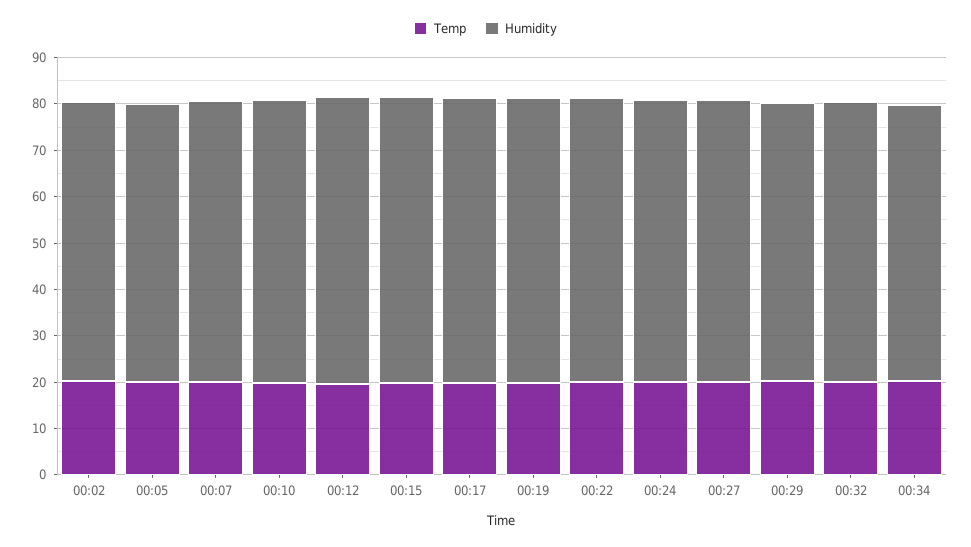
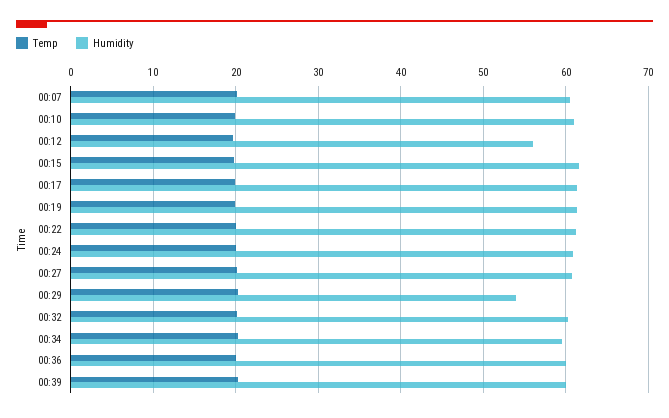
Temp, 00:02: 20 -> none
Humidity, 00:02: 60 -> none
Temp, 00:05: 20 -> none
Humidity, 00:05: 60 -> none
Humidity, 00:12: 62 -> 56
Humidity, 00:29: 60 -> 54
Temp, 00:36: none -> 20
Humidity, 00:36: none -> 60
Temp, 00:39: none -> 20
Humidity, 00:39: none -> 60

